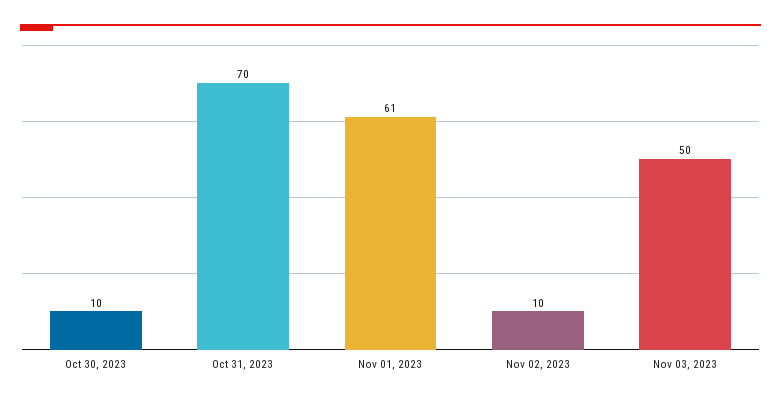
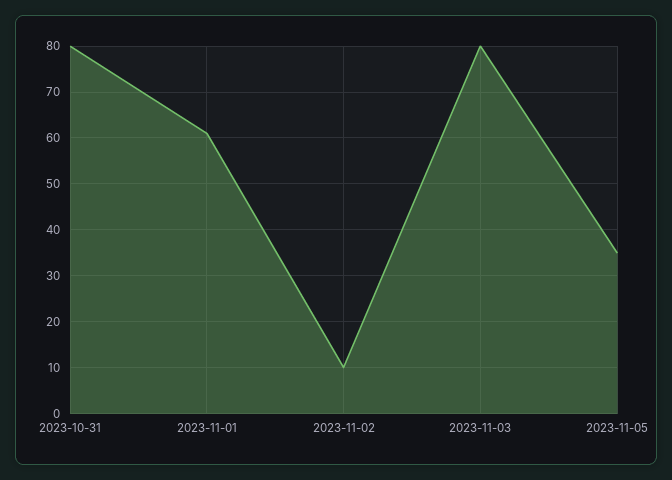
Oct 30, 2023: 10 -> none
Oct 31, 2023: 70 -> 80
Nov 03, 2023: 50 -> 80
2023-11-05: none -> 35

